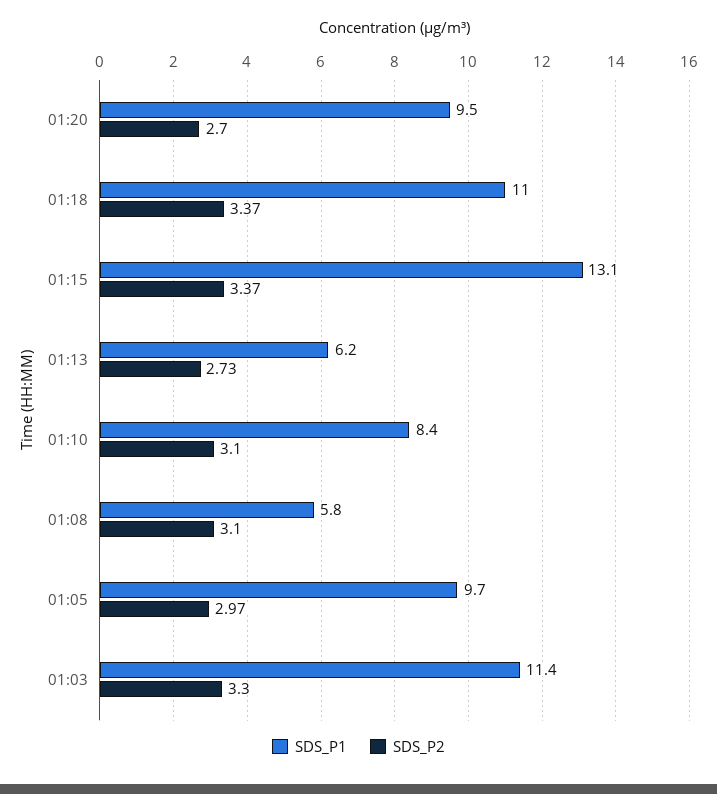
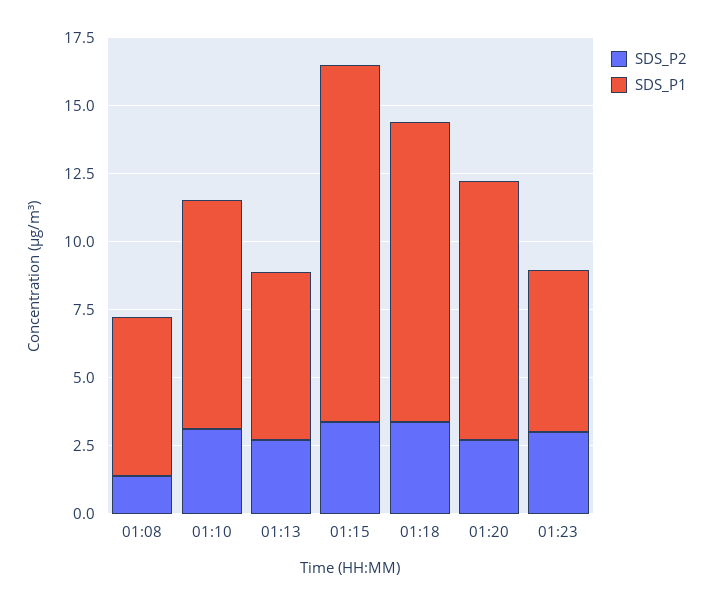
SDS_P2, 01:08: 3.1 -> 1.5
SDS_P1, 01:05: 9.7 -> none
SDS_P2, 01:05: 2.97 -> none
SDS_P1, 01:03: 11.4 -> none
SDS_P2, 01:03: 3.3 -> none
SDS_P2, 01:23: none -> 3
SDS_P1, 01:23: none -> 6

